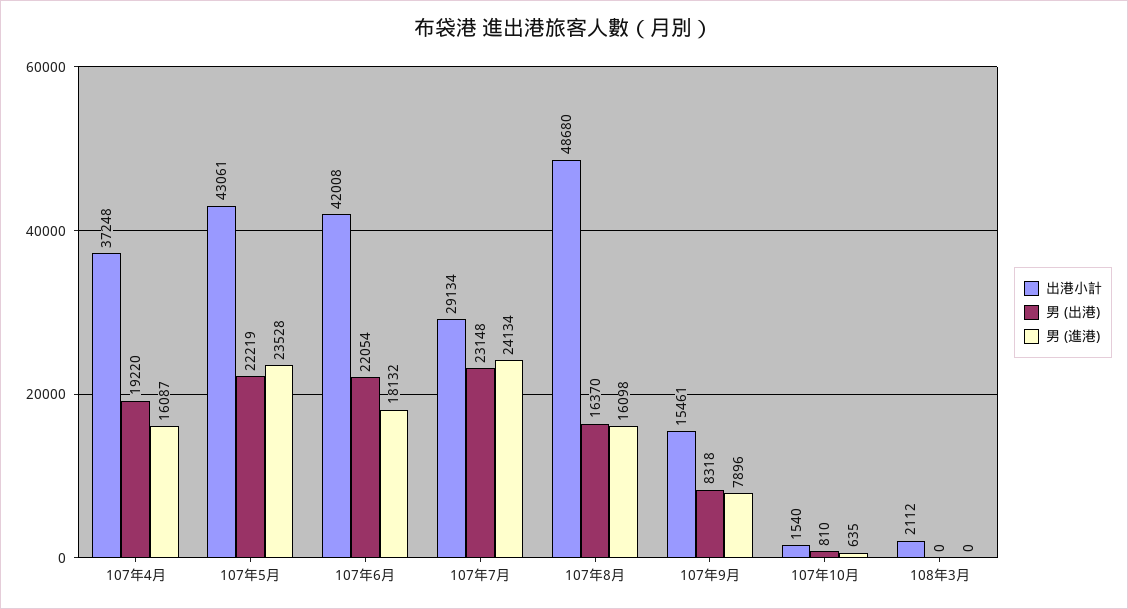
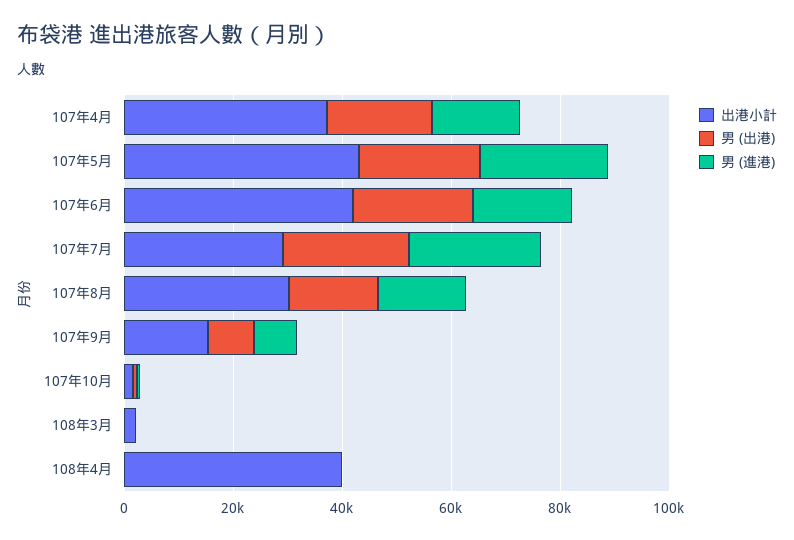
出港小計, 107年8月: 48680 -> 30000
出港小計, 108年4月: none -> 40000
男 (出港), 108年4月: none -> 0
男 (進港), 108年4月: none -> 0

